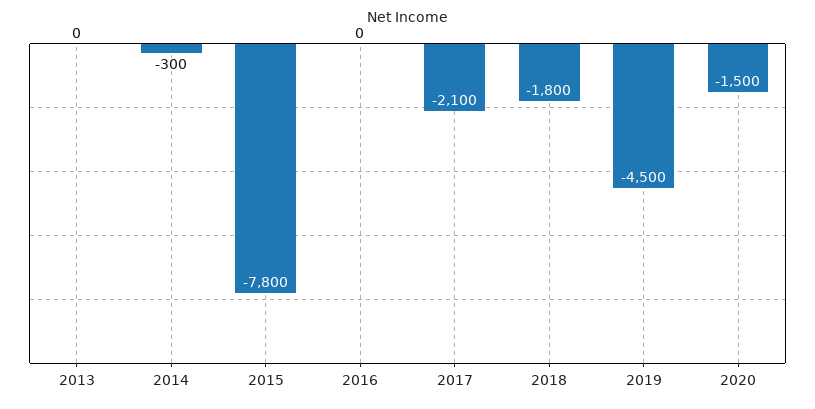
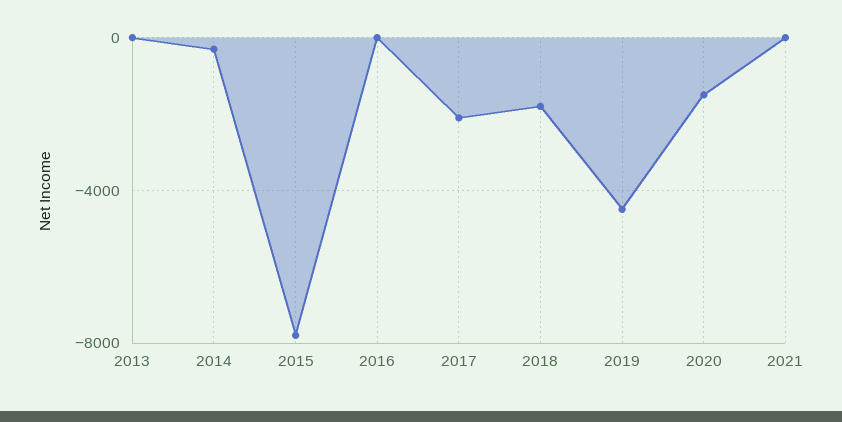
2021: none -> 0

